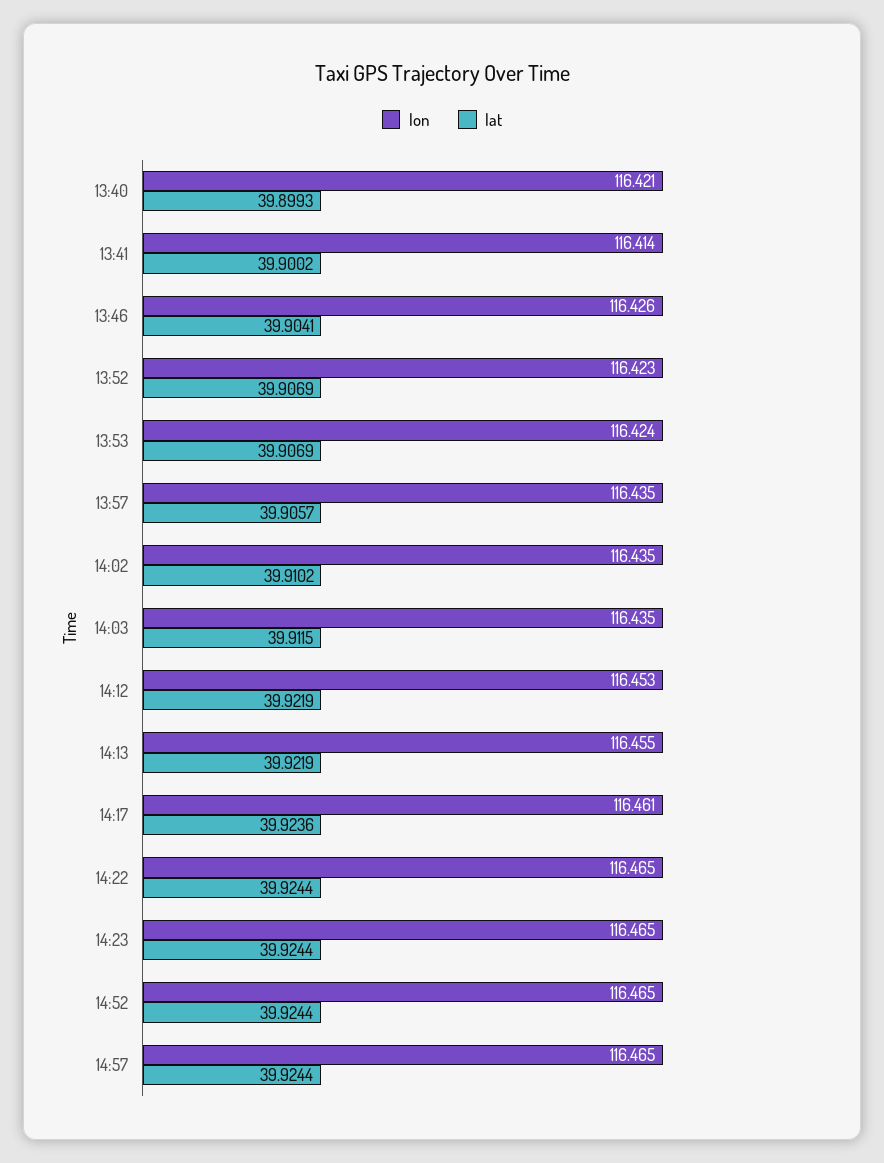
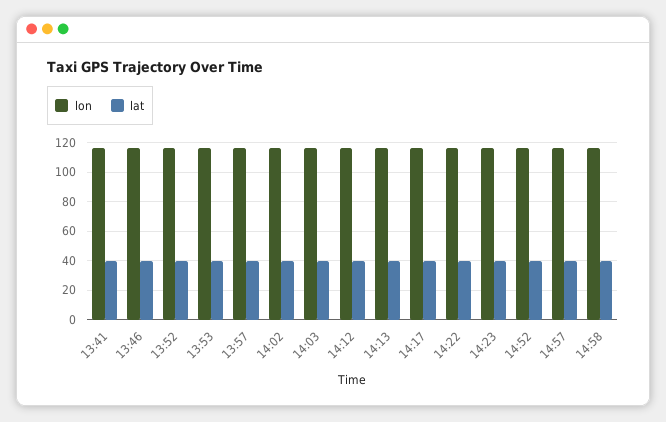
lon, 13:40: 116.421 -> none
lat, 13:40: 39.8993 -> none
lon, 14:58: none -> 115
lat, 14:58: none -> 40

